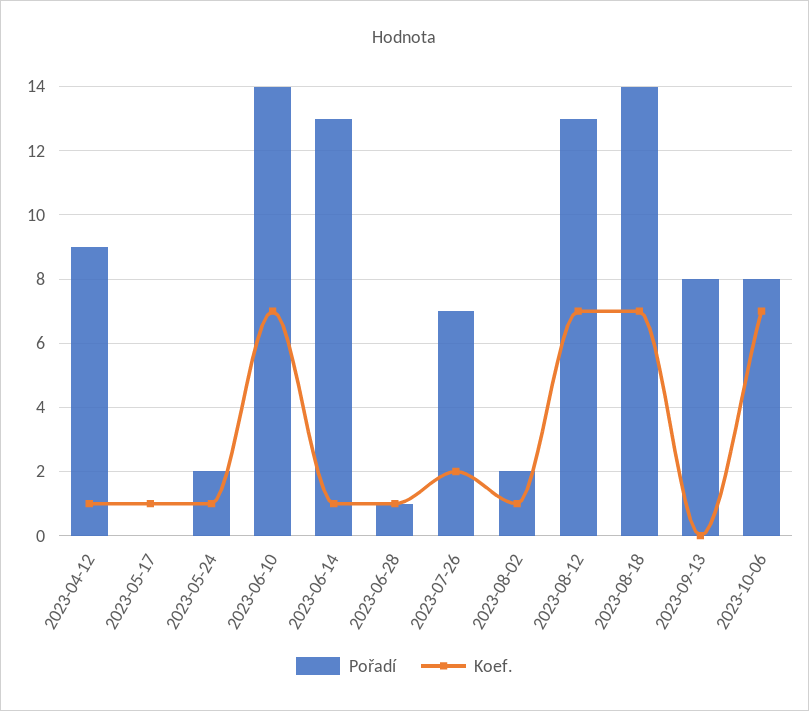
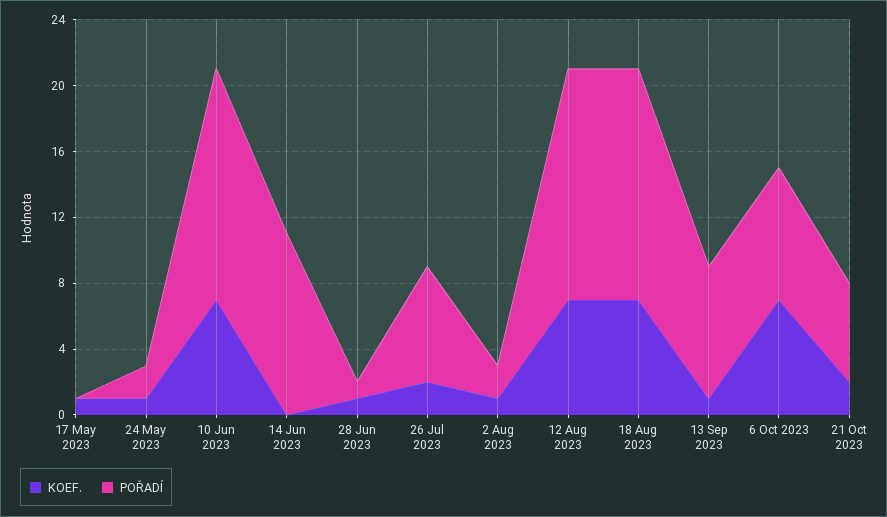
Pořadí, 2023-04-12: 9 -> none
Koef., 2023-04-12: 1 -> none
Pořadí, 2023-06-14: 13 -> 11
Koef., 2023-06-14: 1 -> 0
Pořadí, 2023-08-12: 13 -> 14
Koef., 2023-09-13: 0 -> 1
Koef., 21 Oct 2023: none -> 2
Pořadí, 21 Oct 2023: none -> 6

